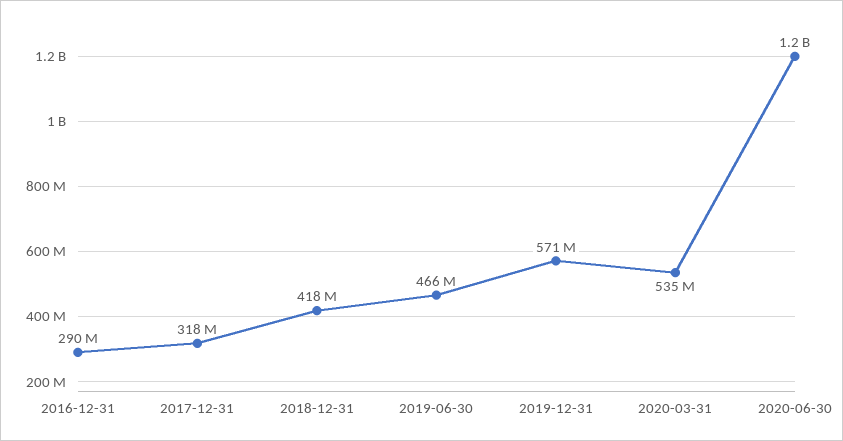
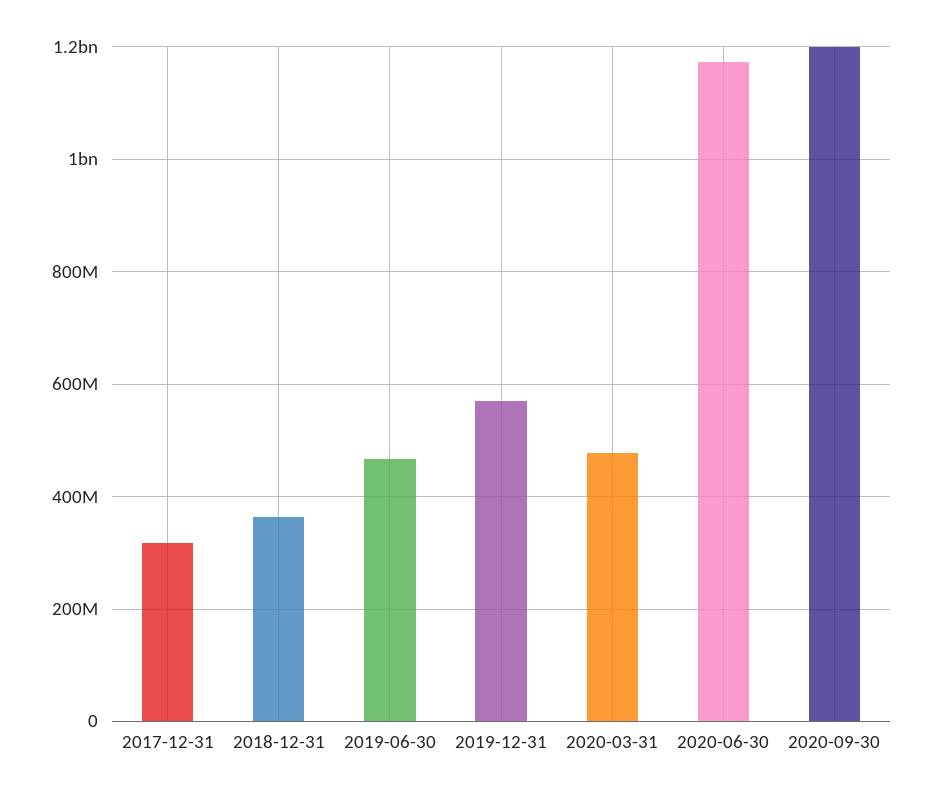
2016-12-31: 290000000 -> none
2018-12-31: 418000000 -> 360000000
2020-03-31: 535000000 -> 480000000
2020-09-30: none -> 1200000000

